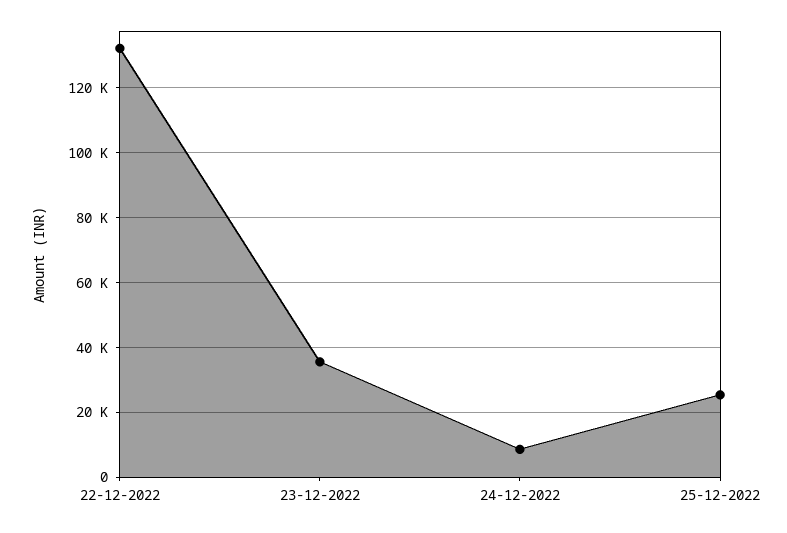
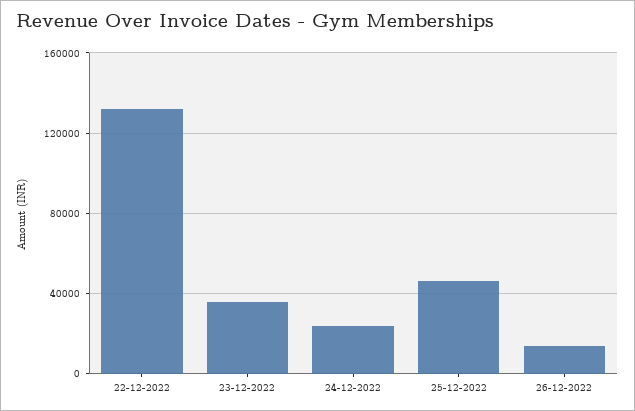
24-12-2022: 8000 -> 25000
25-12-2022: 26000 -> 45000
26-12-2022: none -> 15000

